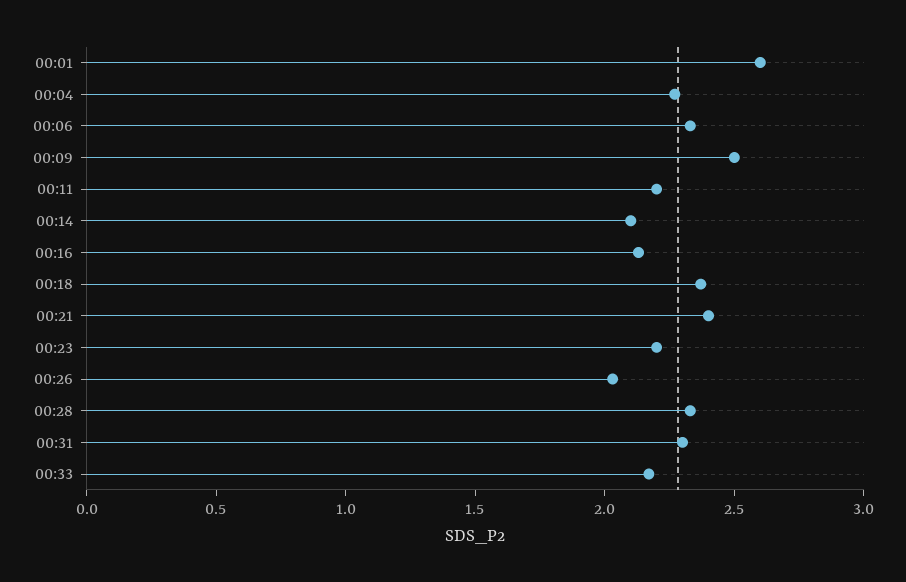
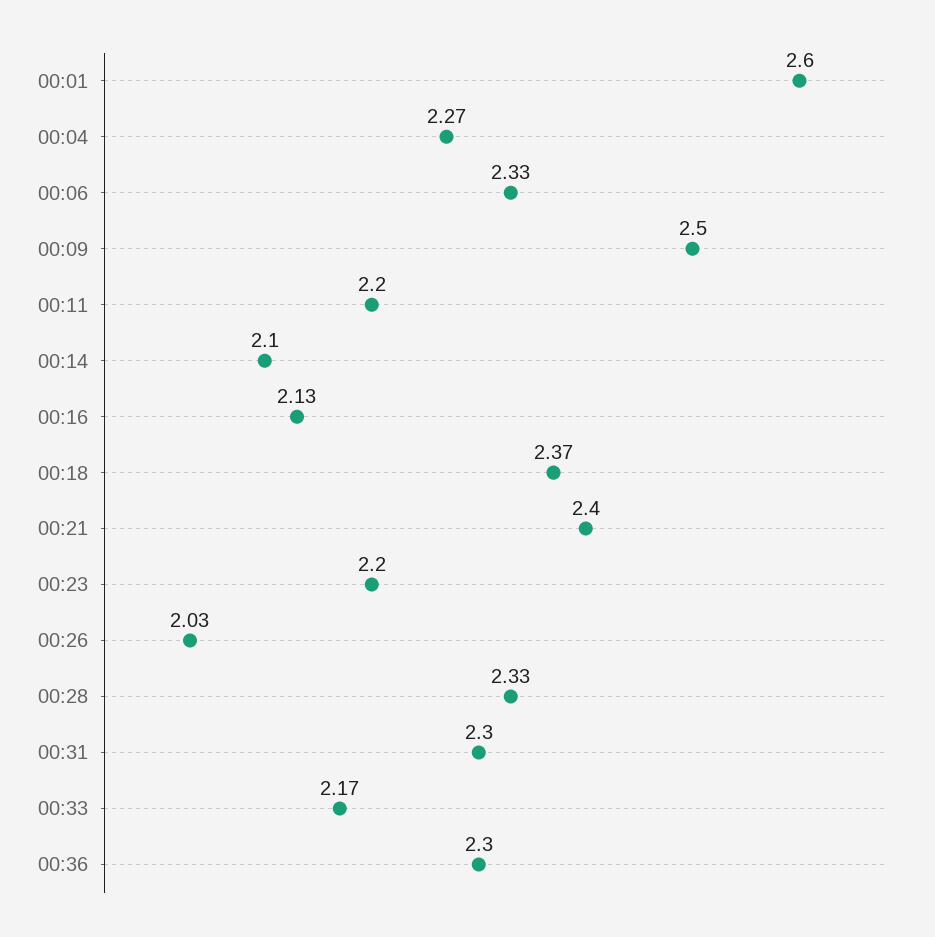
00:36: none -> 2.3

